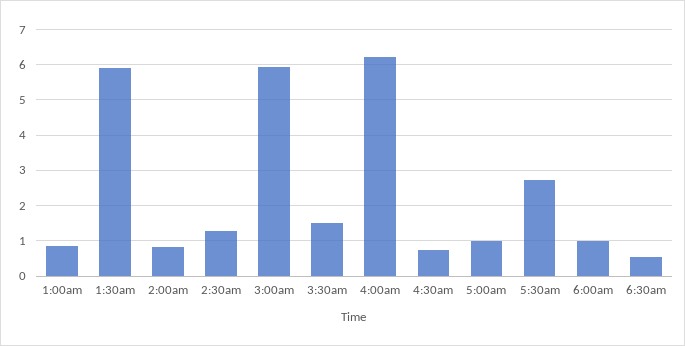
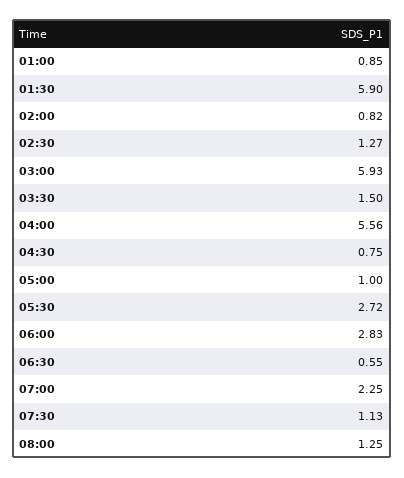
4:00am: 6.2 -> 5.56
6:00am: 1 -> 2.83
07:00: none -> 2.25
07:30: none -> 1.13
08:00: none -> 1.25

